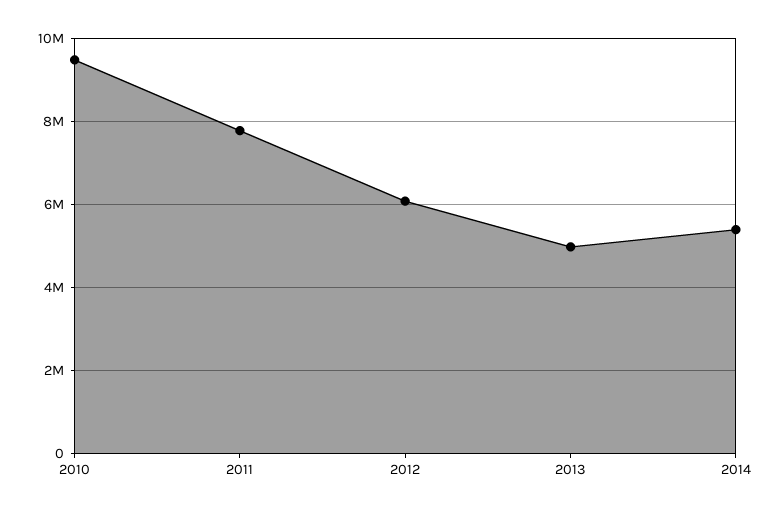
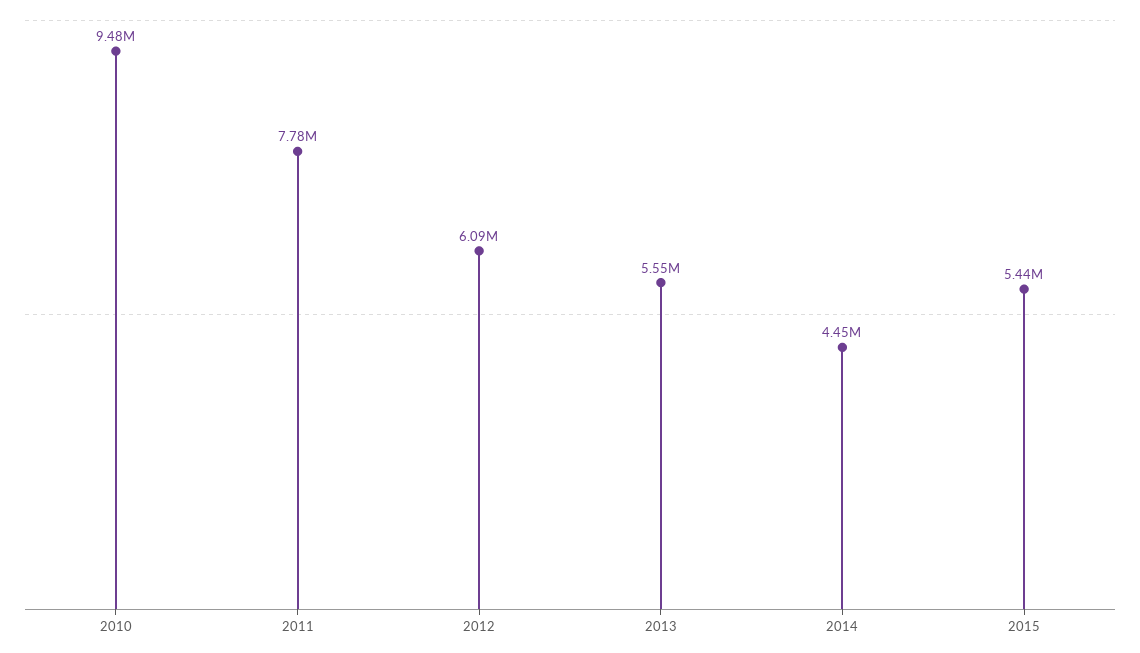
2013: 5000000 -> 5550000
2014: 5400000 -> 4450000
2015: none -> 5440000

